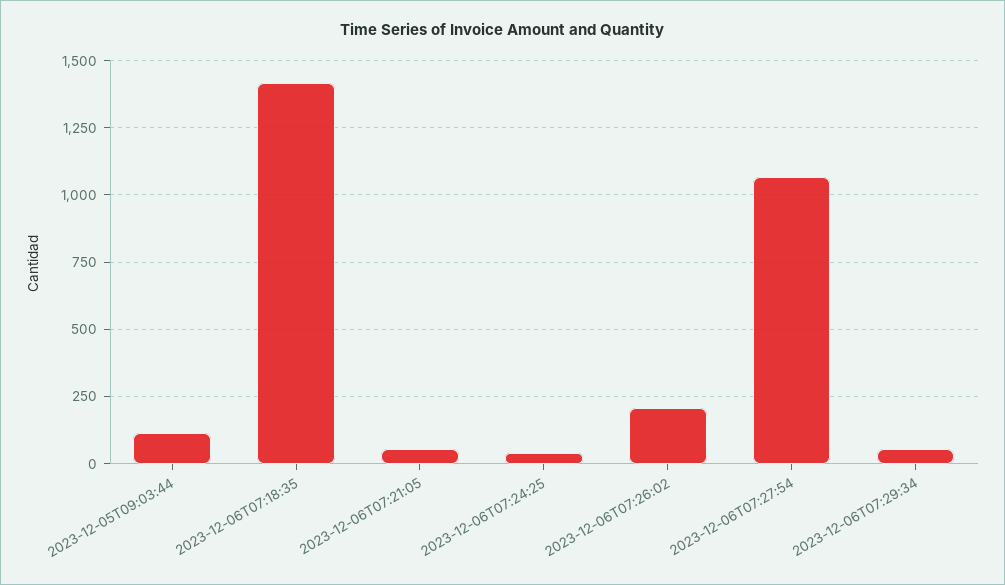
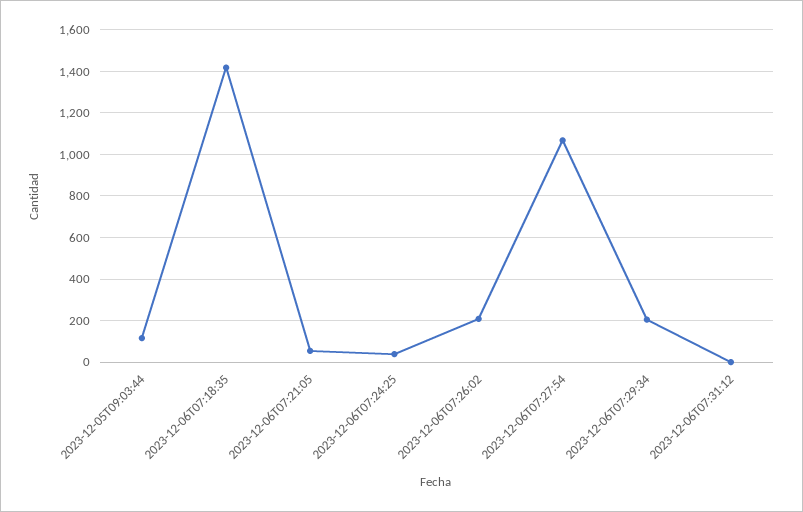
2023-12-06T07:29:34: 50 -> 200
2023-12-06T07:31:12: none -> 0

